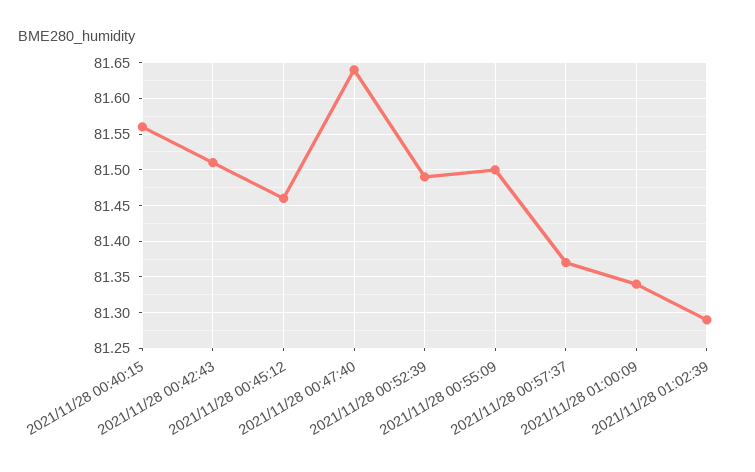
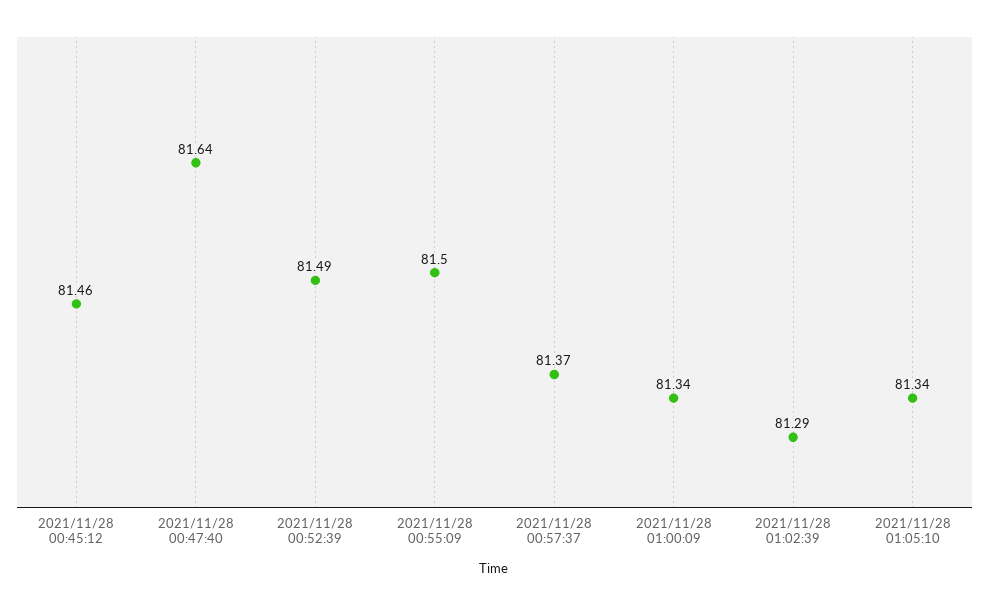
2021/11/28 00:40:15: 81.56 -> none
2021/11/28 00:42:43: 81.51 -> none
2021/11/28 01:05:10: none -> 81.34

